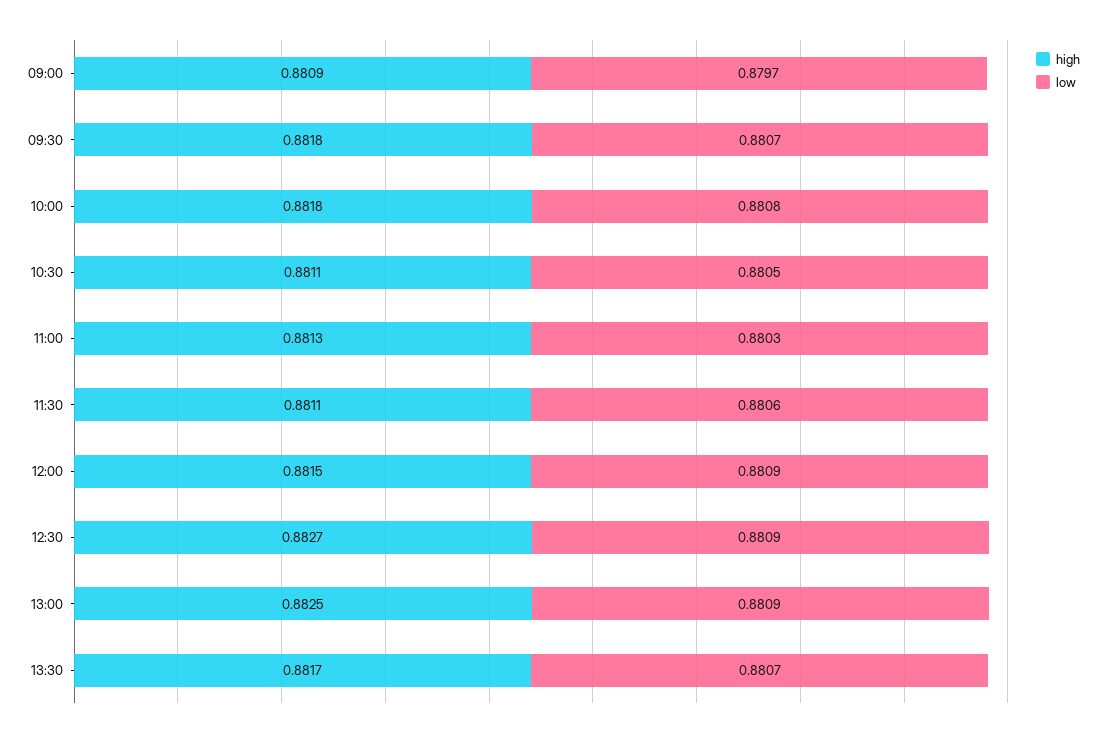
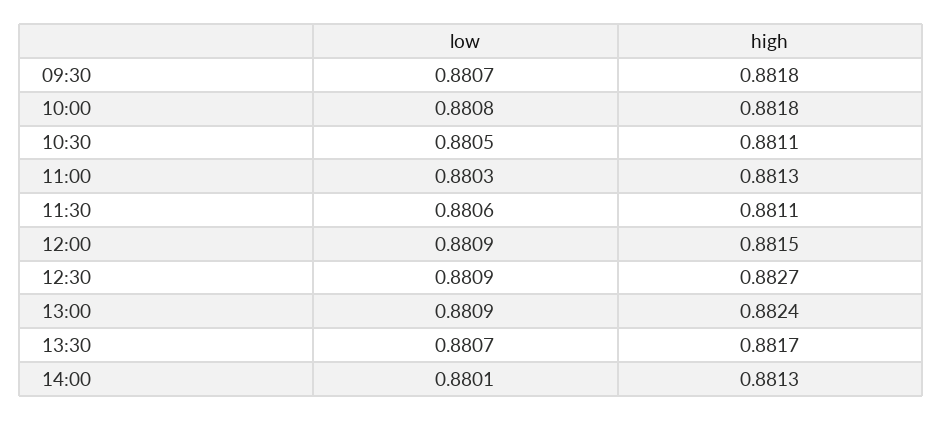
high, 09:00: 0.8809 -> none
low, 09:00: 0.8797 -> none
high, 13:00: 0.8825 -> 0.8824
low, 14:00: none -> 0.8801
high, 14:00: none -> 0.8813

